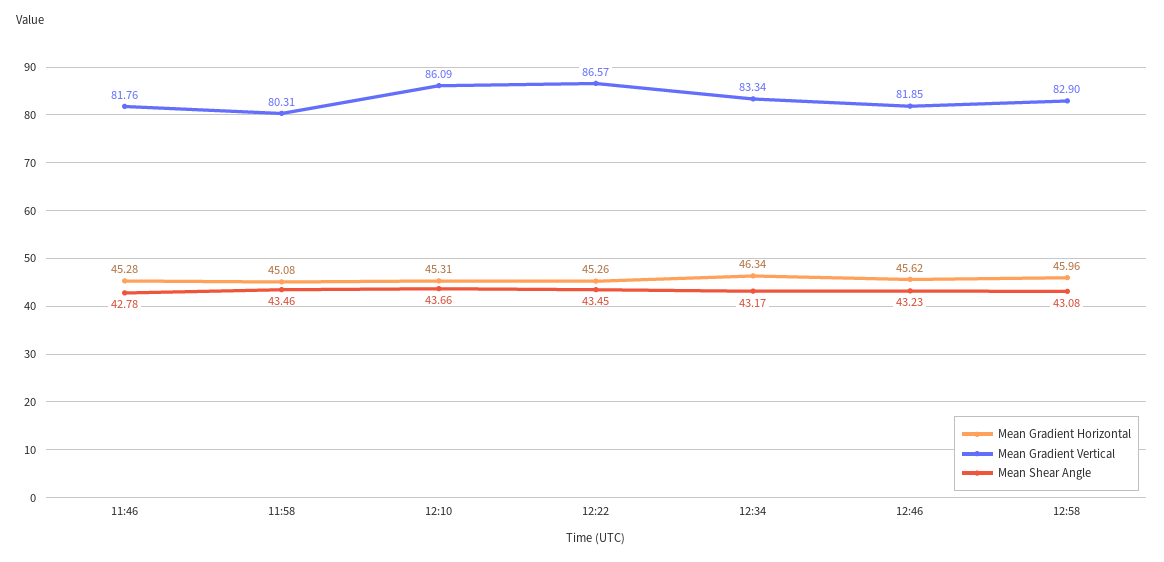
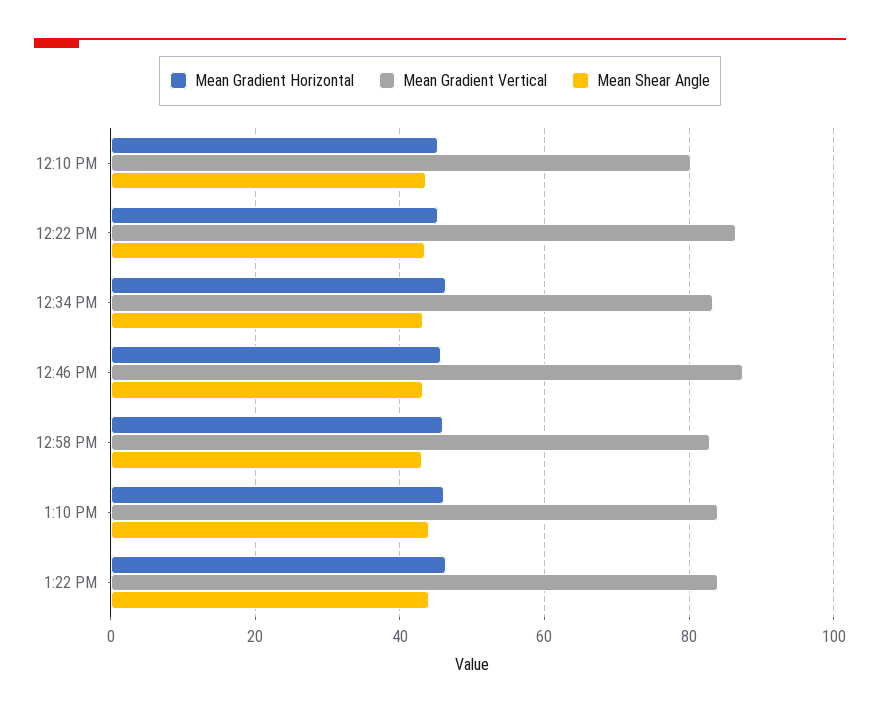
Mean Gradient Horizontal, 11:46: 45.28 -> none
Mean Gradient Vertical, 11:46: 81.76 -> none
Mean Shear Angle, 11:46: 42.78 -> none
Mean Gradient Horizontal, 11:58: 45.08 -> none
Mean Gradient Vertical, 11:58: 80.31 -> none
Mean Shear Angle, 11:58: 43.46 -> none
Mean Gradient Vertical, 12:10: 86.09 -> 80
Mean Gradient Vertical, 12:46: 81.85 -> 88
Mean Gradient Horizontal, 1:10 PM: none -> 46
Mean Gradient Vertical, 1:10 PM: none -> 84
Mean Shear Angle, 1:10 PM: none -> 44
Mean Gradient Horizontal, 1:22 PM: none -> 46
Mean Gradient Vertical, 1:22 PM: none -> 84
Mean Shear Angle, 1:22 PM: none -> 44

